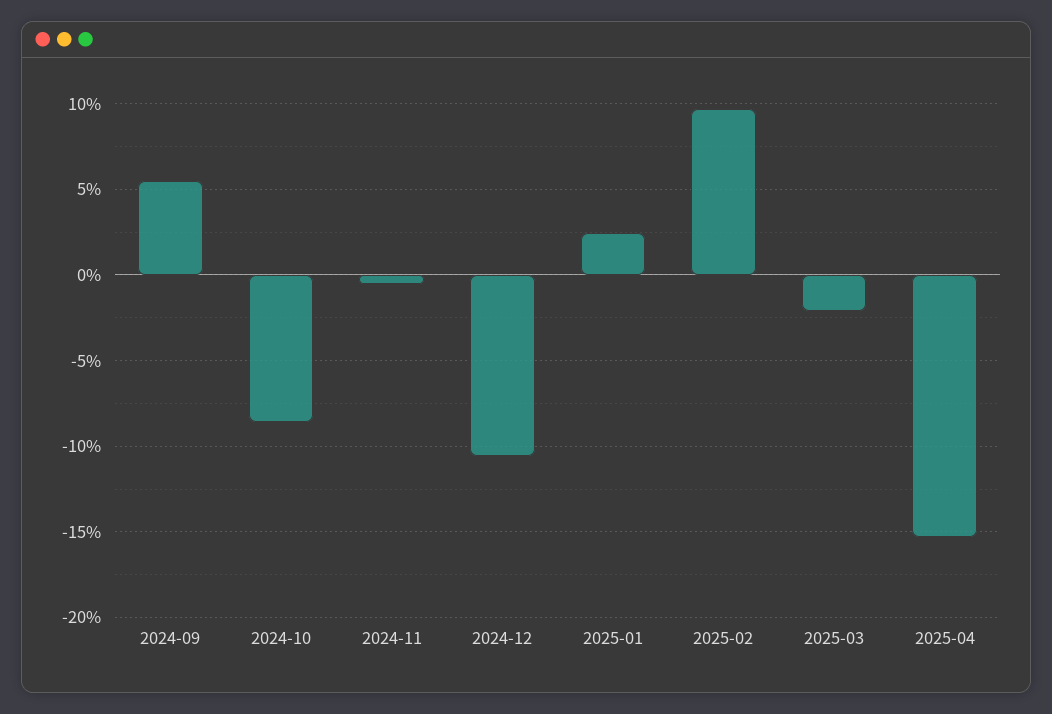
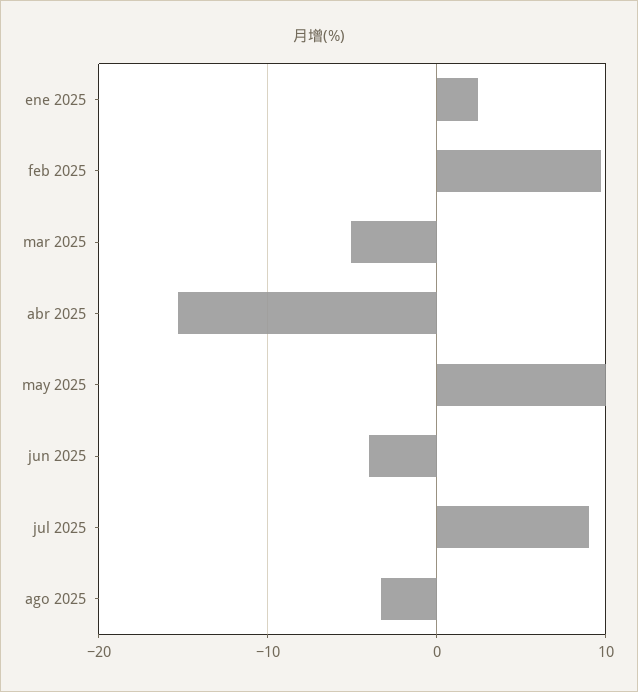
2024-09: 5.5 -> none
2024-10: -8.5 -> none
2024-11: -0.5 -> none
2024-12: -10.5 -> none
2025-03: -2 -> -5
may 2025: none -> 10
jun 2025: none -> -4
jul 2025: none -> 9
ago 2025: none -> -3

